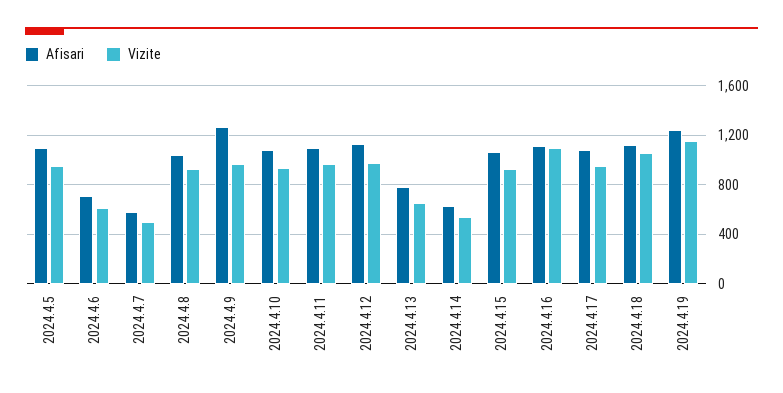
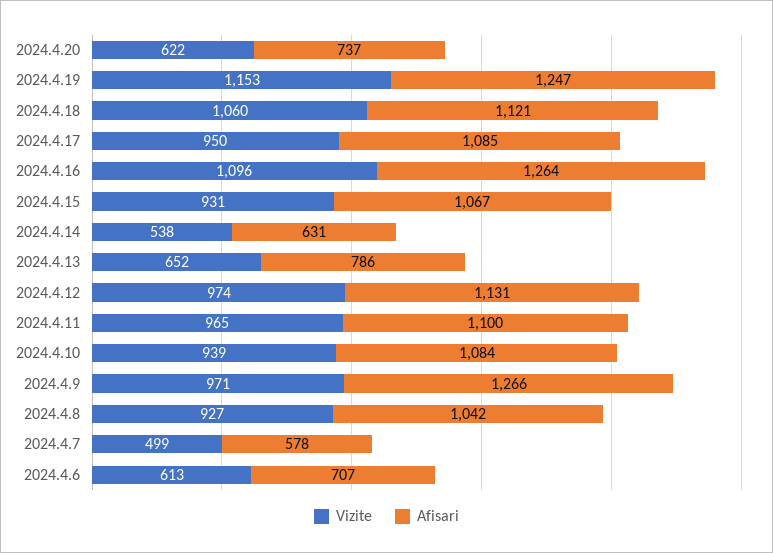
Afisari, 2024.4.5: 1100 -> none
Vizite, 2024.4.5: 950 -> none
Afisari, 2024.4.16: 1100 -> 1264
Vizite, 2024.4.20: none -> 622
Afisari, 2024.4.20: none -> 737

